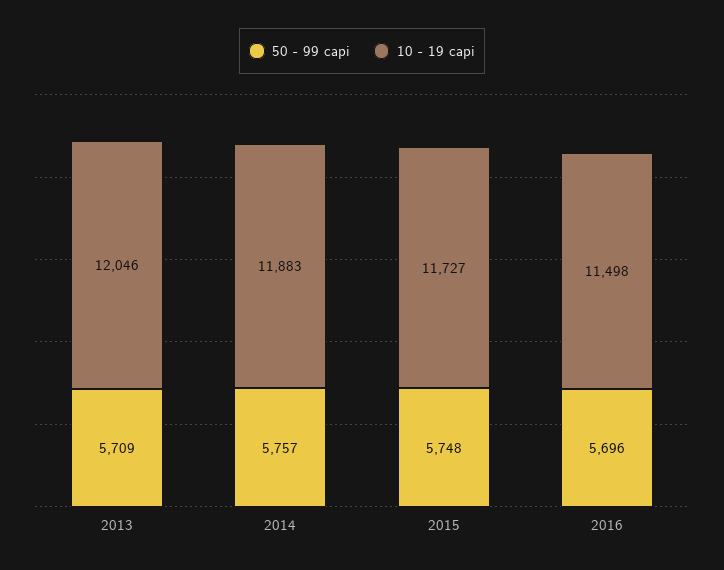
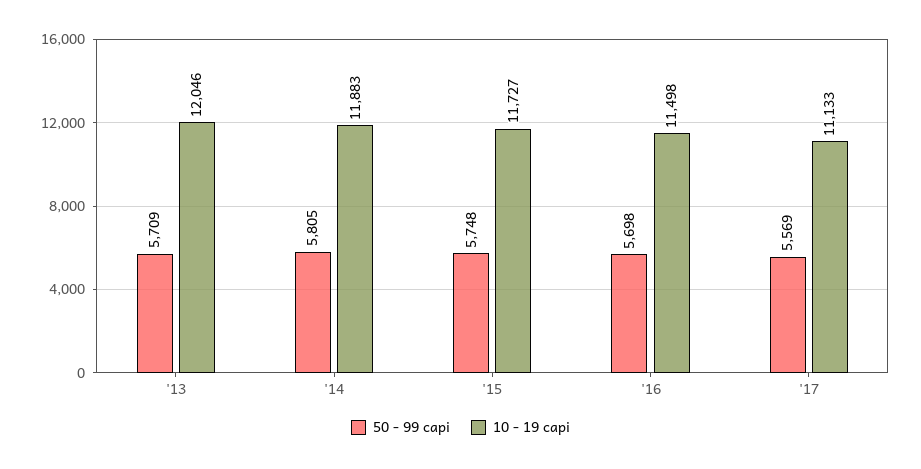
50 - 99 capi, 2014: 5757 -> 5805
50 - 99 capi, 2016: 5696 -> 5698
50 - 99 capi, '17: none -> 5569
10 - 19 capi, '17: none -> 11133

